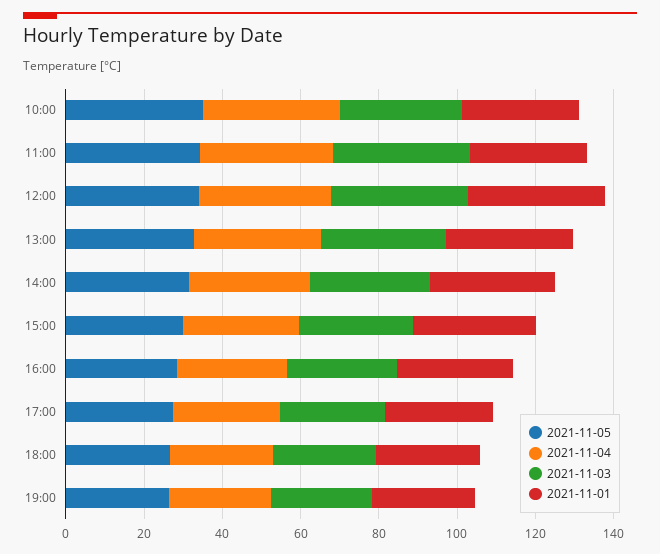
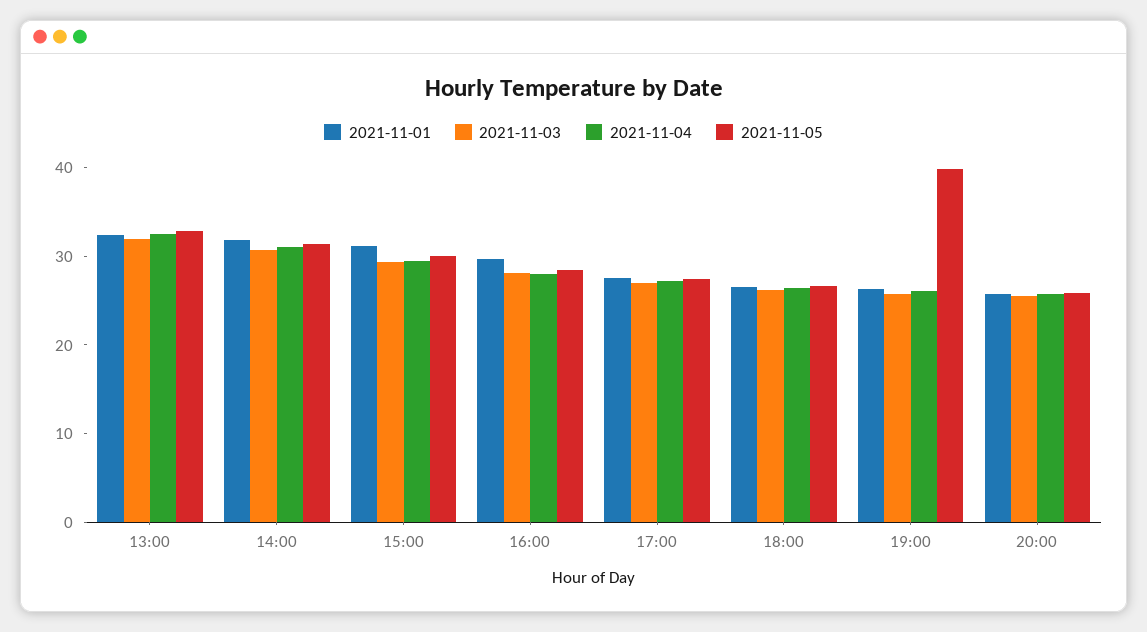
2021-11-05, 10:00: 35 -> none
2021-11-04, 10:00: 35 -> none
2021-11-03, 10:00: 30 -> none
2021-11-01, 10:00: 30 -> none
2021-11-05, 11:00: 35 -> none
2021-11-04, 11:00: 35 -> none
2021-11-03, 11:00: 35 -> none
2021-11-01, 11:00: 30 -> none
2021-11-05, 12:00: 35 -> none
2021-11-04, 12:00: 35 -> none
2021-11-03, 12:00: 35 -> none
2021-11-01, 12:00: 35 -> none
2021-11-05, 19:00: 25 -> 40
2021-11-01, 20:00: none -> 26
2021-11-03, 20:00: none -> 26
2021-11-04, 20:00: none -> 26
2021-11-05, 20:00: none -> 26

